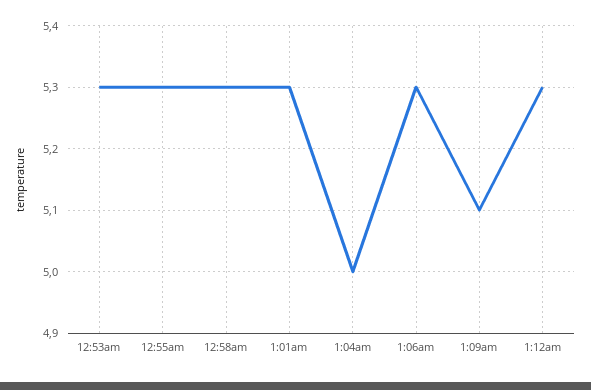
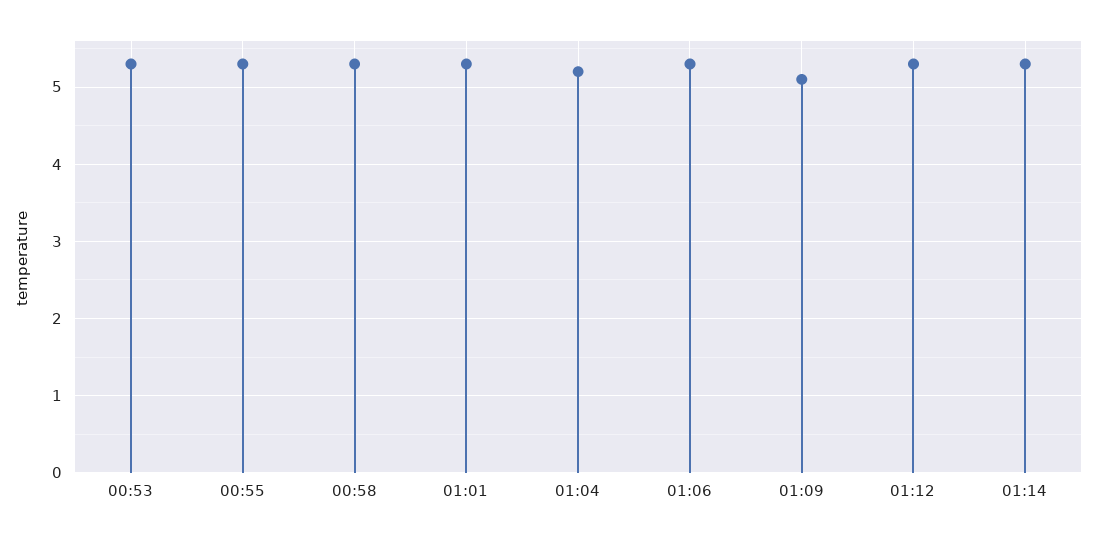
1:04am: 5 -> 5.2
01:14: none -> 5.3

